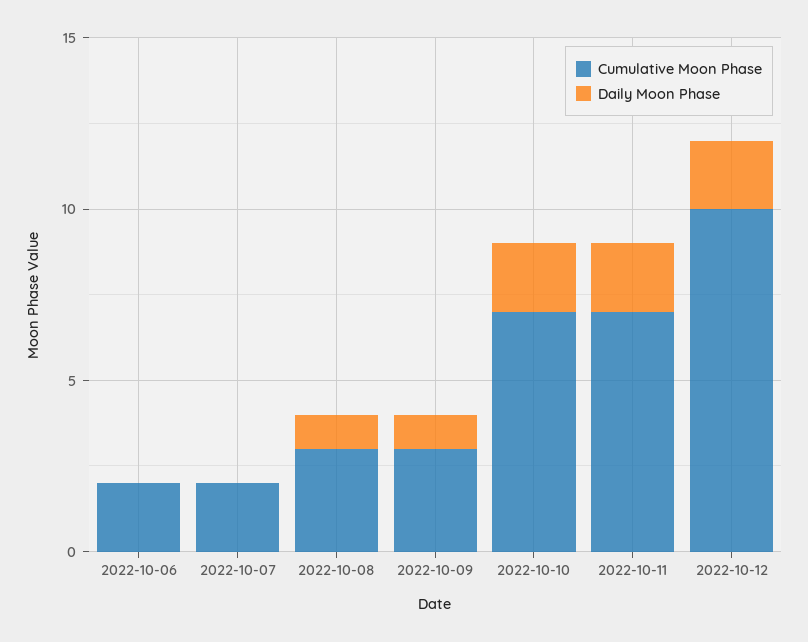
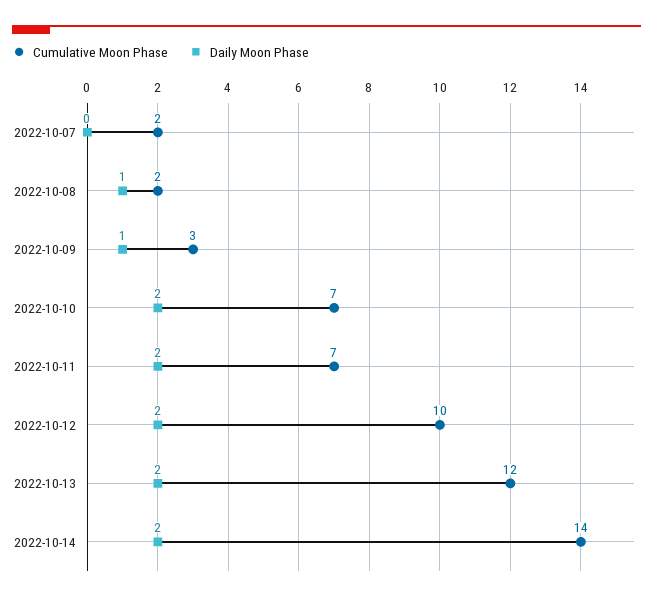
Cumulative Moon Phase, 2022-10-06: 2 -> none
Daily Moon Phase, 2022-10-06: 0 -> none
Cumulative Moon Phase, 2022-10-08: 3 -> 2
Cumulative Moon Phase, 2022-10-13: none -> 12
Daily Moon Phase, 2022-10-13: none -> 2
Cumulative Moon Phase, 2022-10-14: none -> 14
Daily Moon Phase, 2022-10-14: none -> 2

